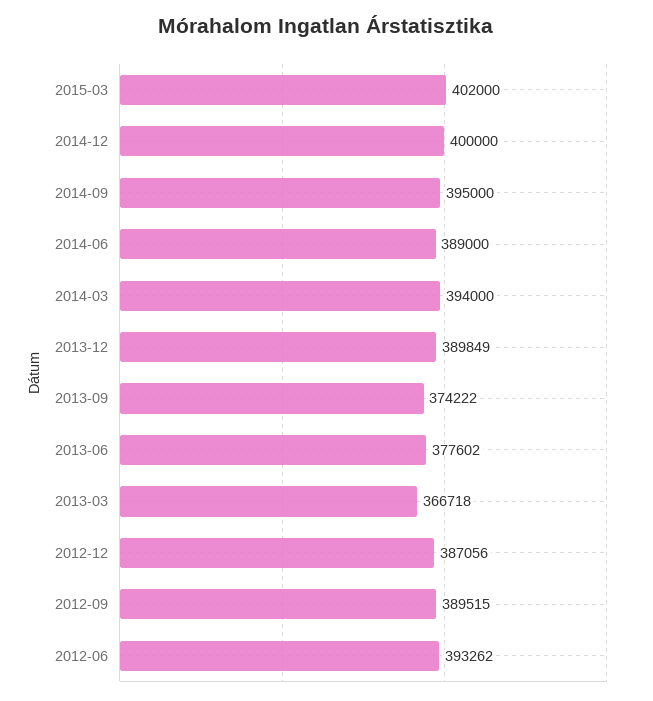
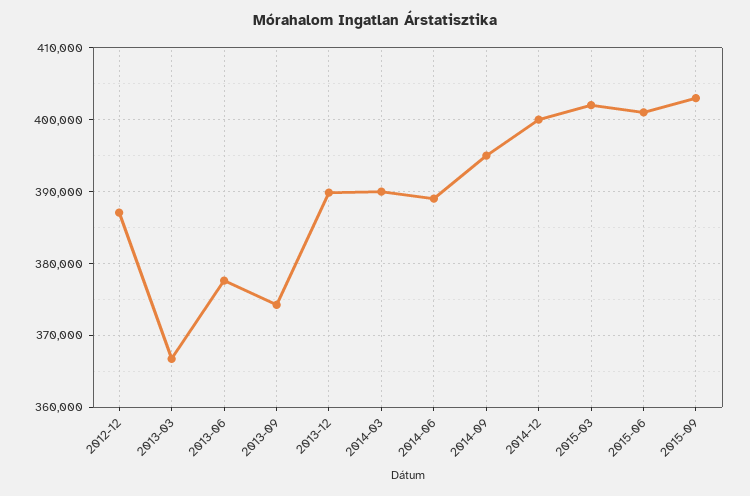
2014-03: 394000 -> 390000
2012-09: 389515 -> none
2012-06: 393262 -> none
2015-06: none -> 401000
2015-09: none -> 403000

